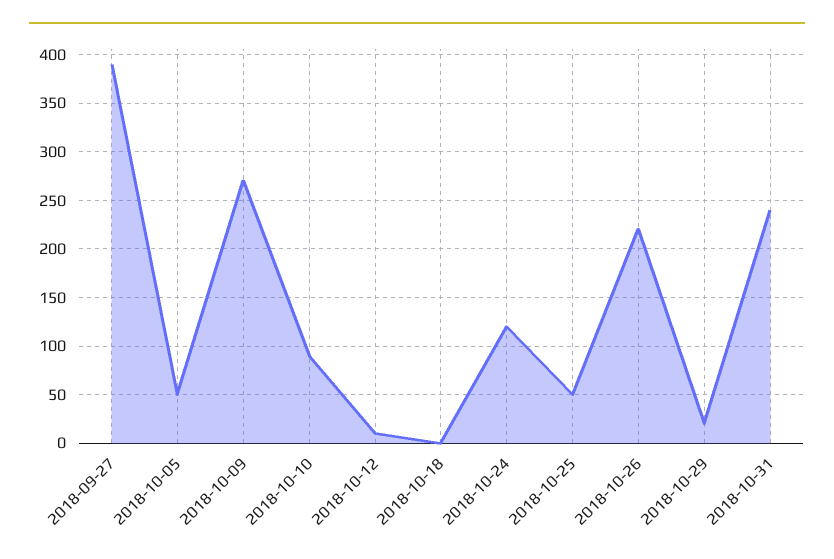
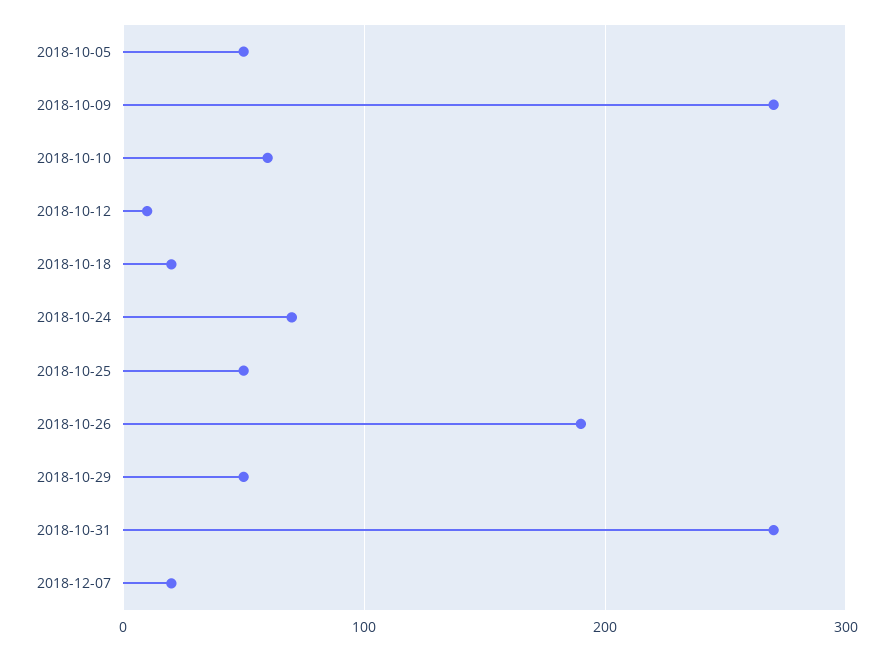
2018-09-27: 390 -> none
2018-10-10: 90 -> 60
2018-10-18: 0 -> 20
2018-10-24: 120 -> 70
2018-10-26: 220 -> 190
2018-10-29: 20 -> 50
2018-10-31: 240 -> 270
2018-12-07: none -> 20

